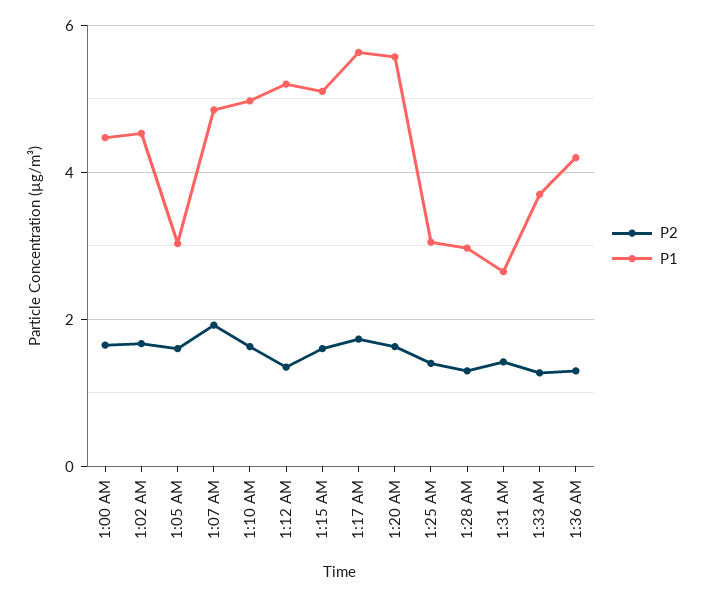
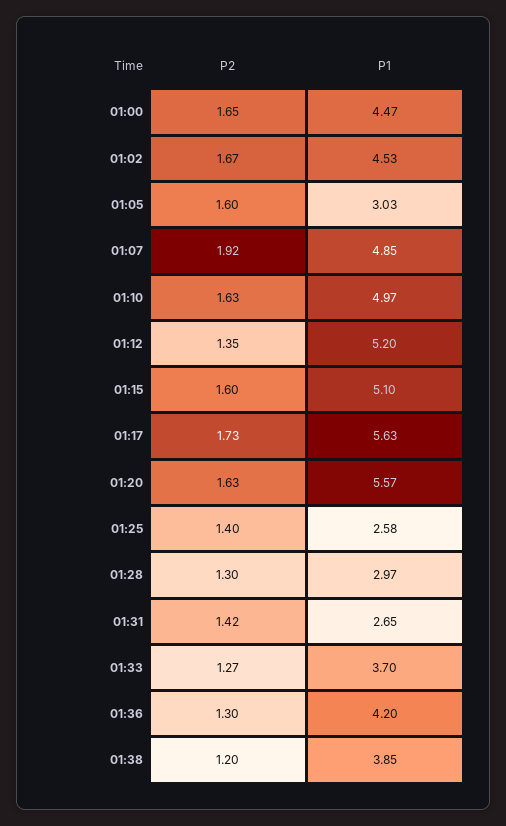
P1, 1:25 AM: 3 -> 2.58
P2, 01:38: none -> 1.2
P1, 01:38: none -> 3.85

